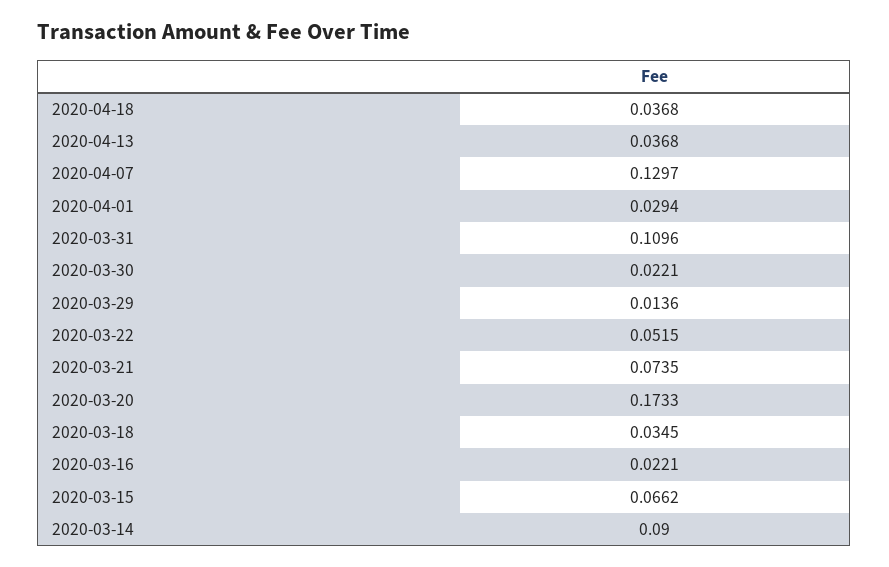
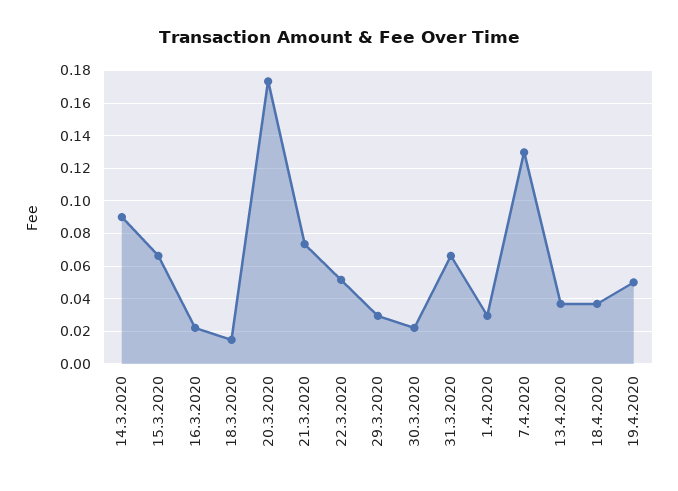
2020-03-31: 0.1096 -> 0.065
2020-03-29: 0.0136 -> 0.03
2020-03-18: 0.0345 -> 0.015
19.4.2020: none -> 0.05

